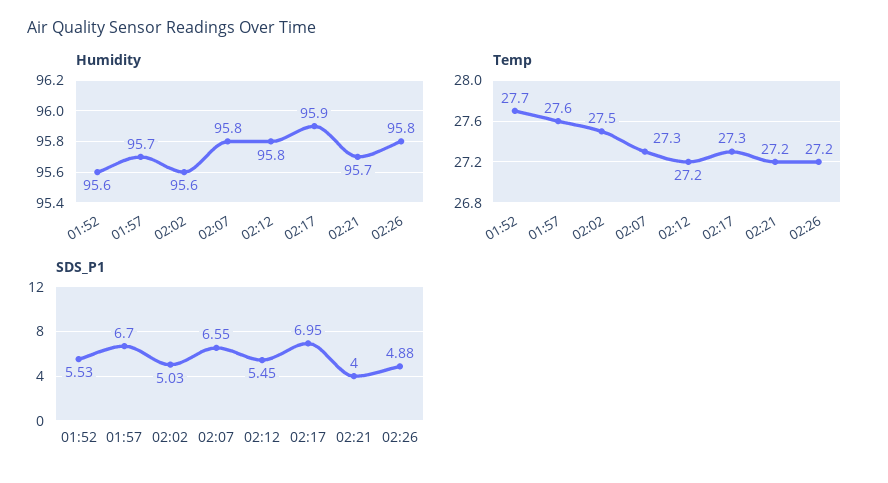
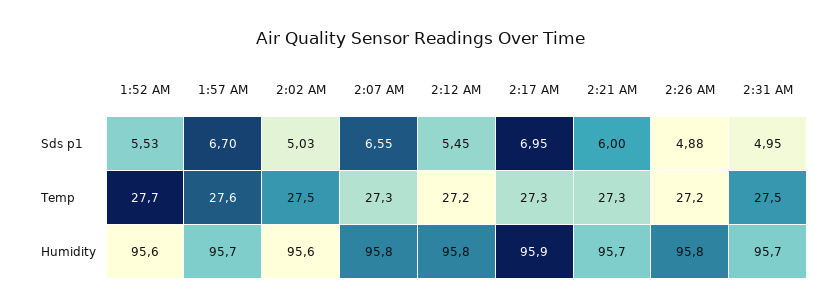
Temp, 02:21: 27.2 -> 27.3
SDS_P1, 02:21: 4 -> 6
SDS_P1, 2:31 AM: none -> 4.95
Temp, 2:31 AM: none -> 27.5
Humidity, 2:31 AM: none -> 95.7

